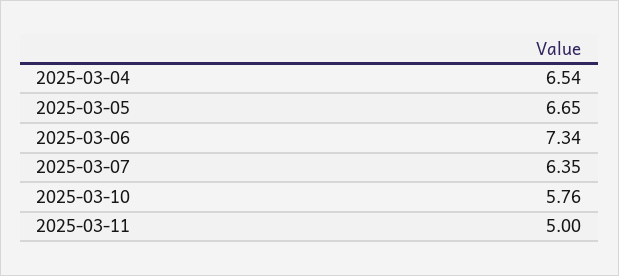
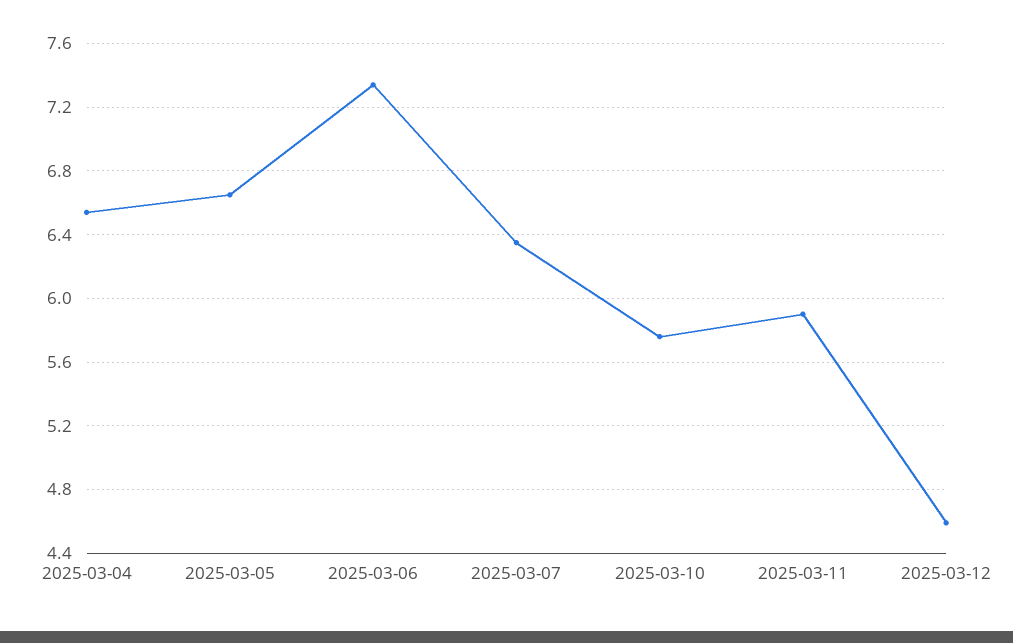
2025-03-11: 5 -> 5.9
2025-03-12: none -> 4.6

